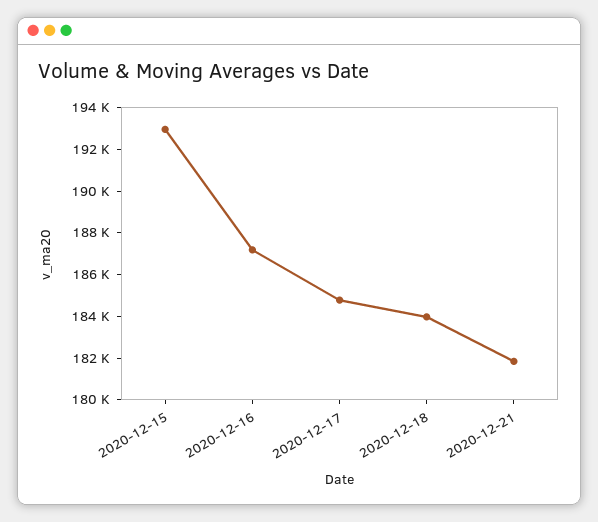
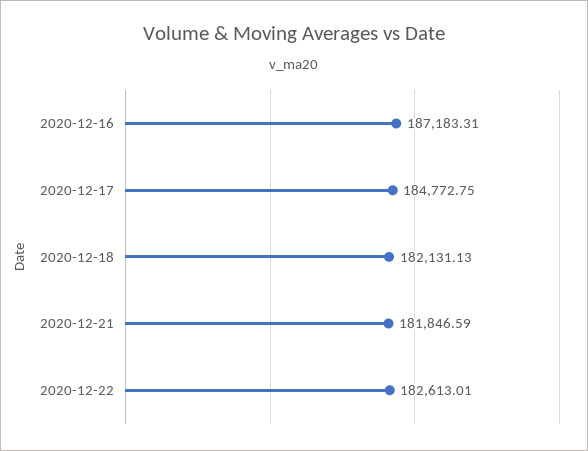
2020-12-15: 193000 -> none
2020-12-18: 184000 -> 182131.13
2020-12-22: none -> 182613.01

